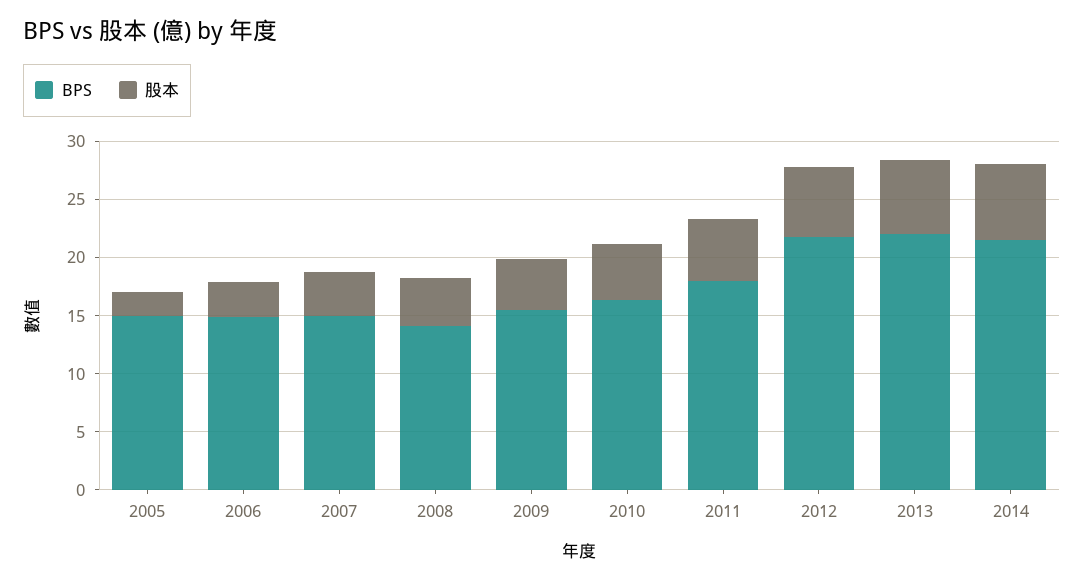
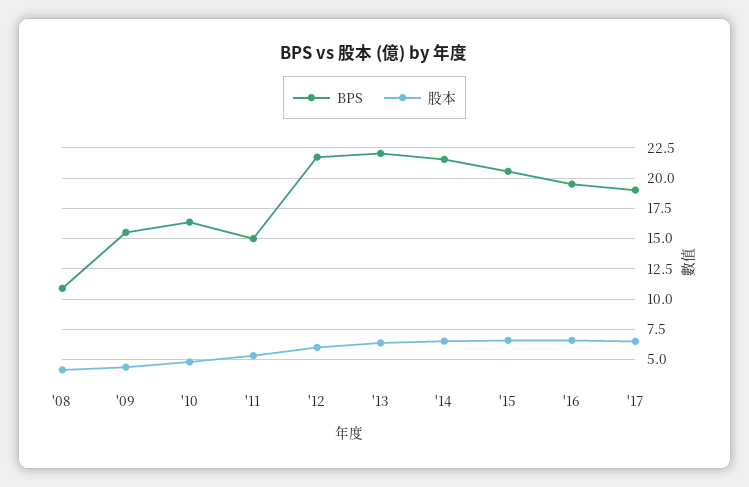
BPS, 2005: 15 -> none
股本, 2005: 2 -> none
BPS, 2006: 15 -> none
股本, 2006: 3 -> none
BPS, 2007: 15 -> none
股本, 2007: 4 -> none
BPS, 2008: 14 -> 11
BPS, 2011: 18 -> 15
BPS, '15: none -> 20.5
股本, '15: none -> 6.5
BPS, '16: none -> 19.5
股本, '16: none -> 6.5
BPS, '17: none -> 19
股本, '17: none -> 6.5

